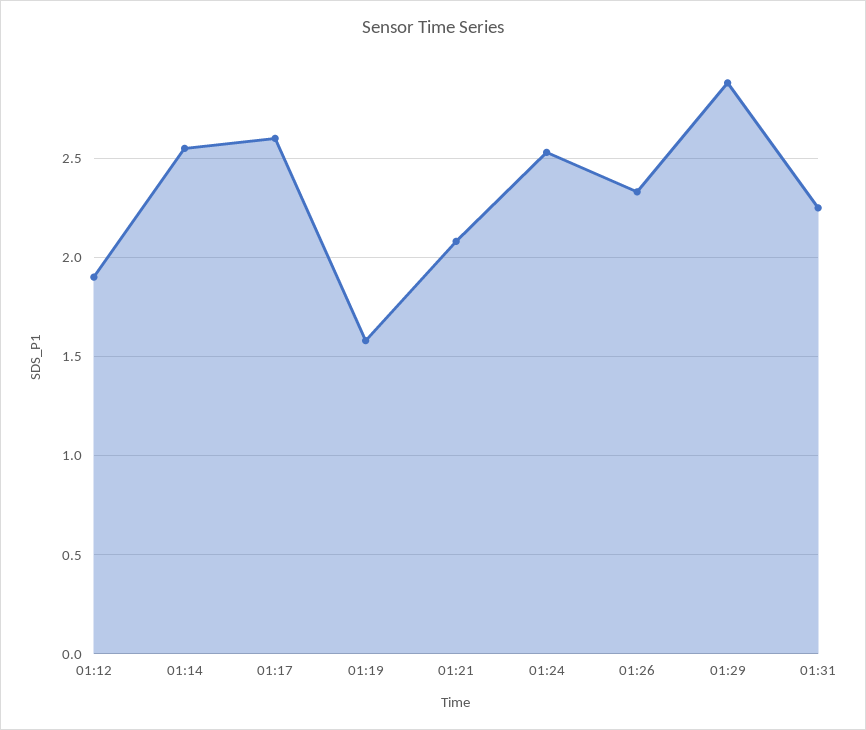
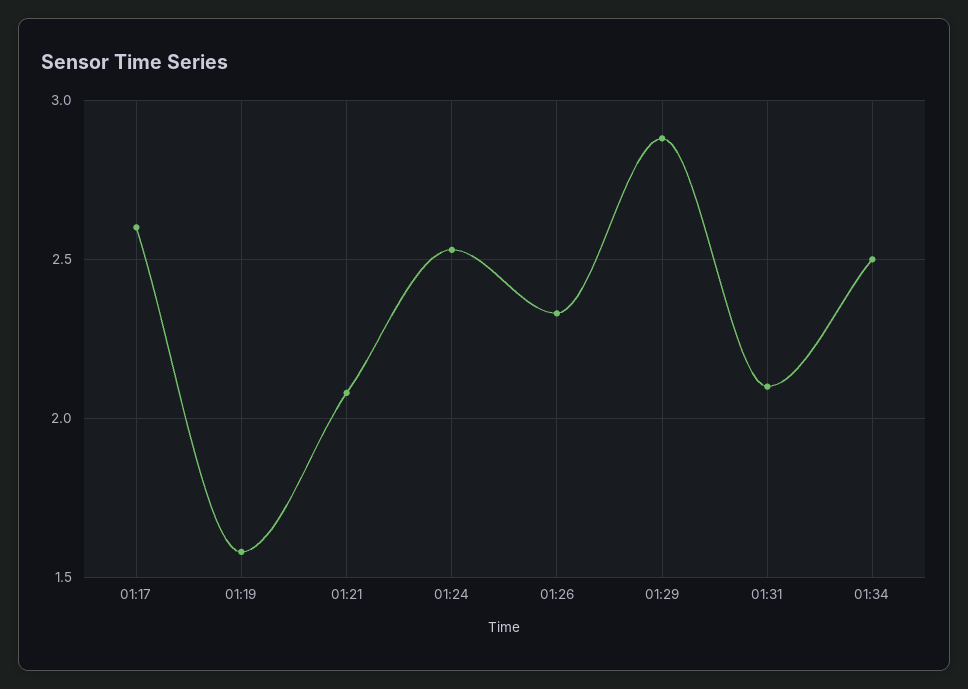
01:12: 1.9 -> none
01:14: 2.55 -> none
01:31: 2.25 -> 2.1
01:34: none -> 2.5

